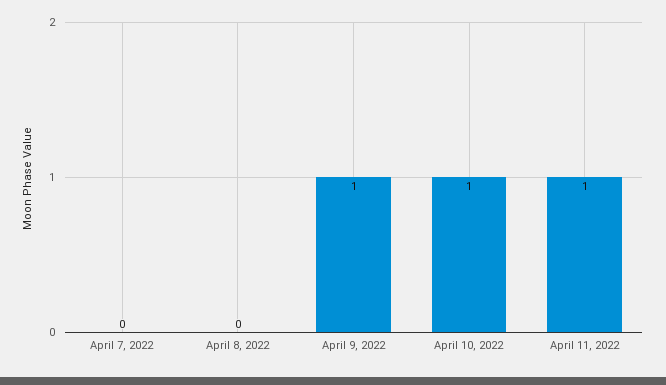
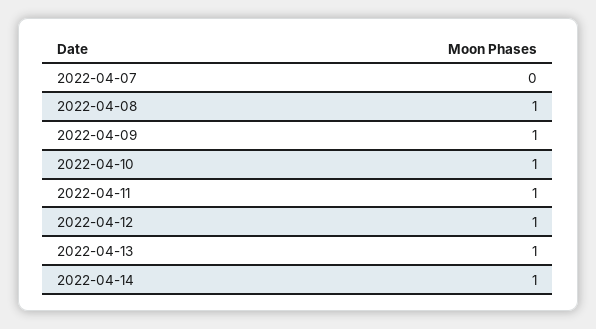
April 8, 2022: 0 -> 1
2022-04-12: none -> 1
2022-04-13: none -> 1
2022-04-14: none -> 1

